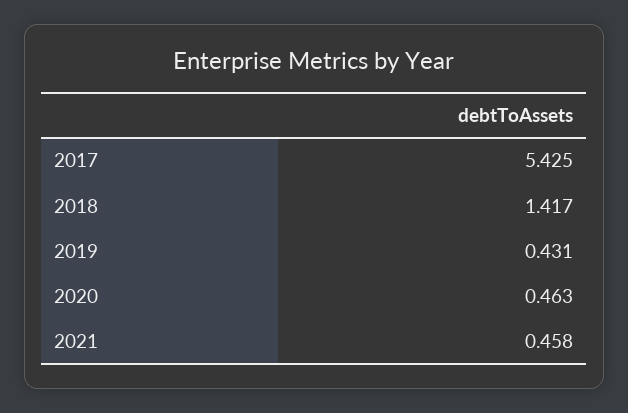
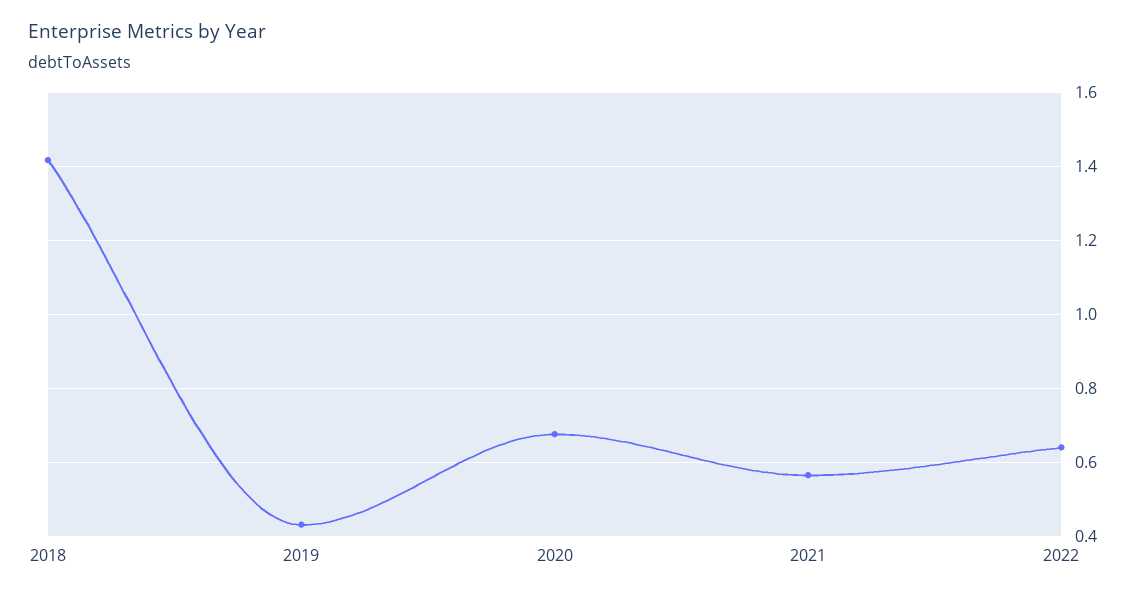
2017: 5.425 -> none
2020: 0.463 -> 0.68
2021: 0.458 -> 0.56
2022: none -> 0.64

